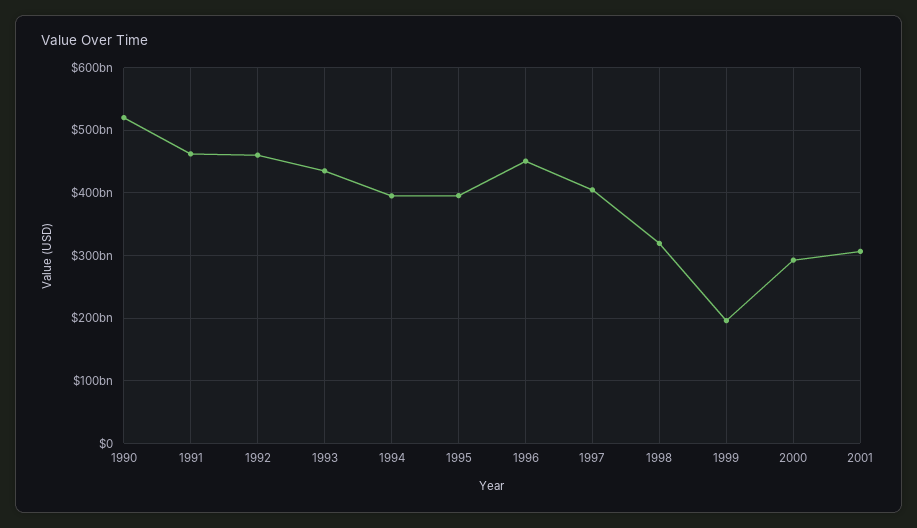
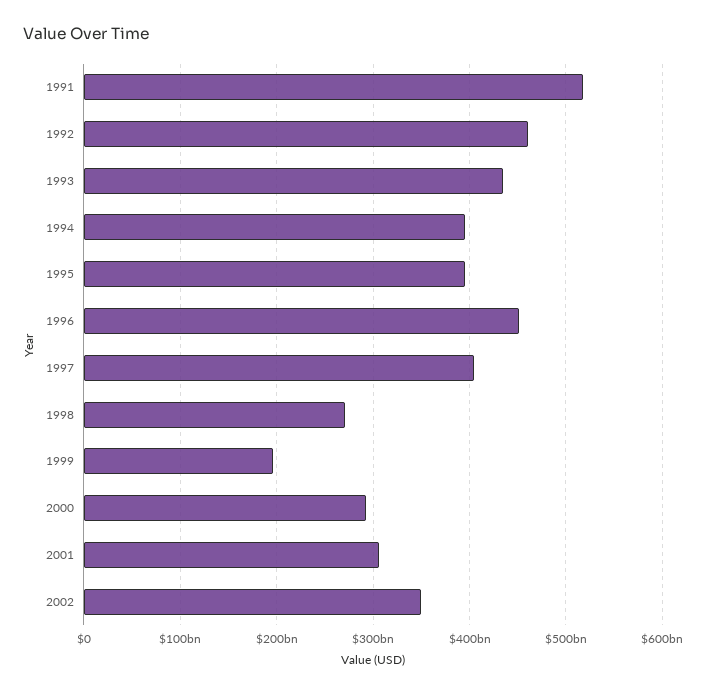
1990: 520000000000 -> none
1991: 460000000000 -> 520000000000
1998: 320000000000 -> 270000000000
2002: none -> 350000000000

